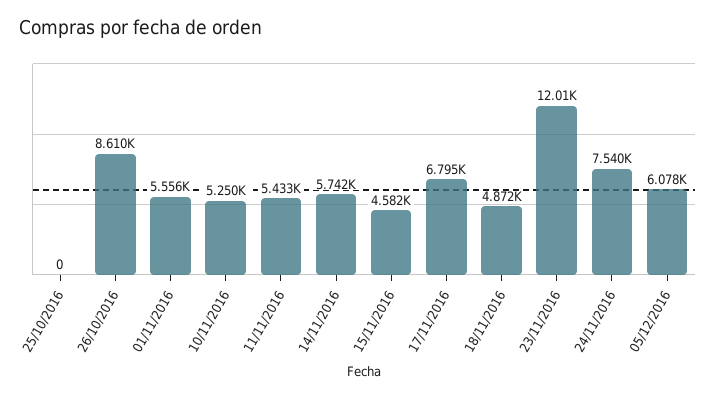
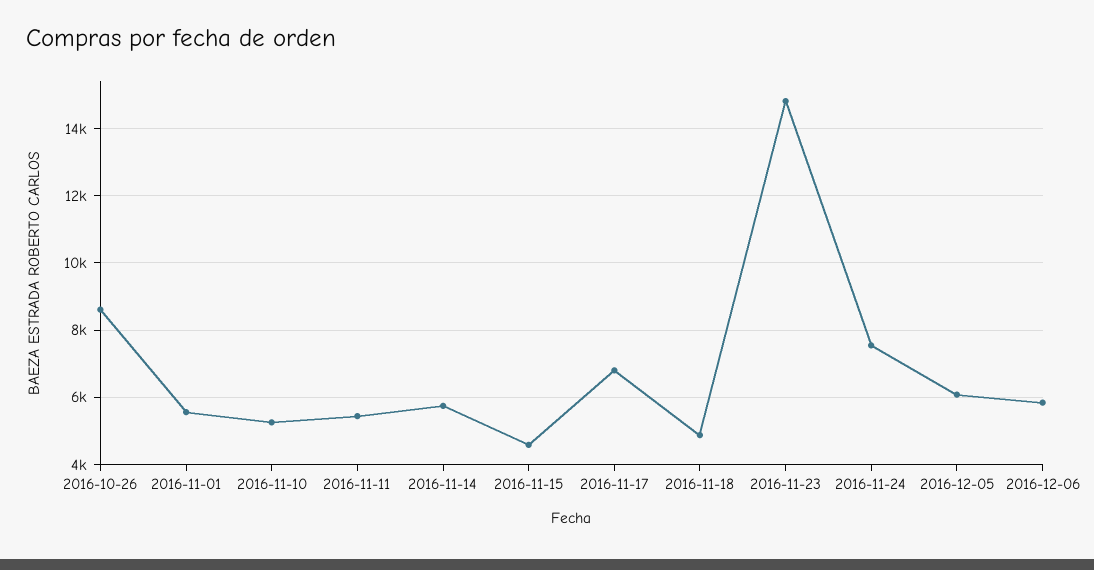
25/10/2016: 0 -> none
23/11/2016: 12010 -> 14800
2016-12-06: none -> 5800

